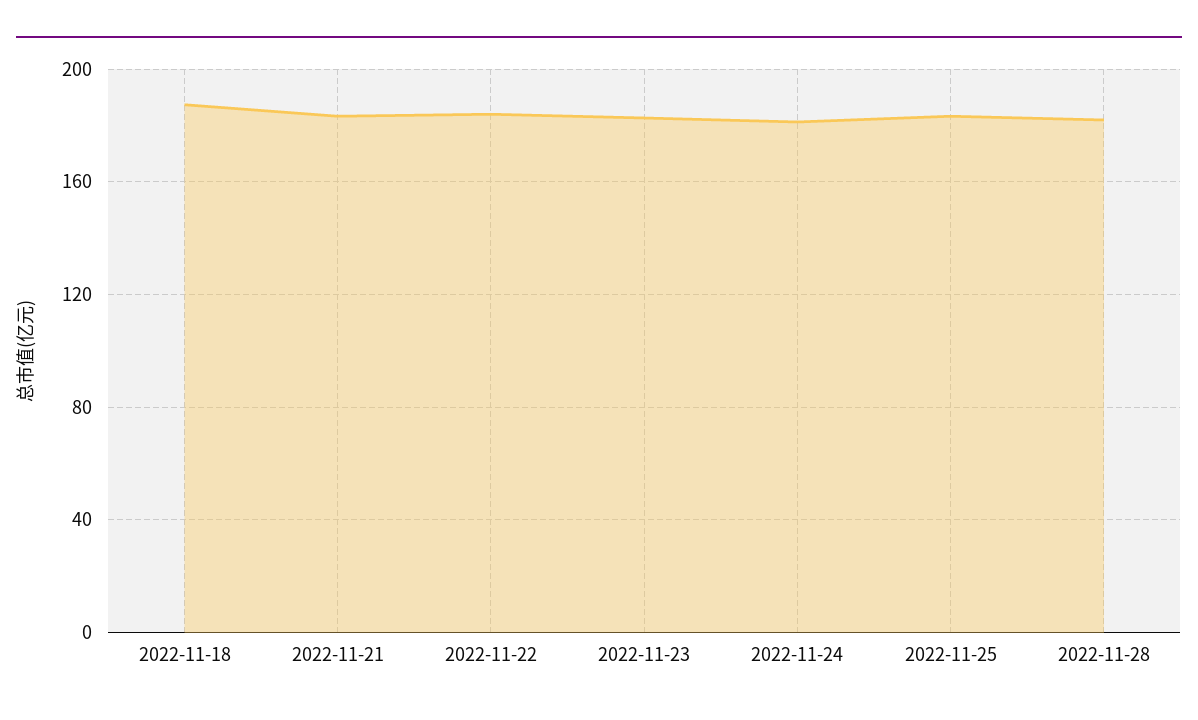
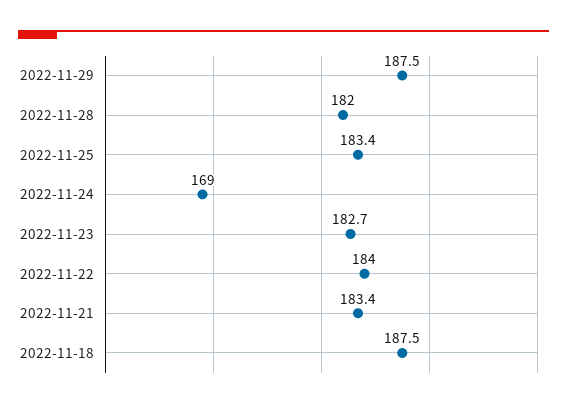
2022-11-24: 180 -> 169
2022-11-29: none -> 187.5

